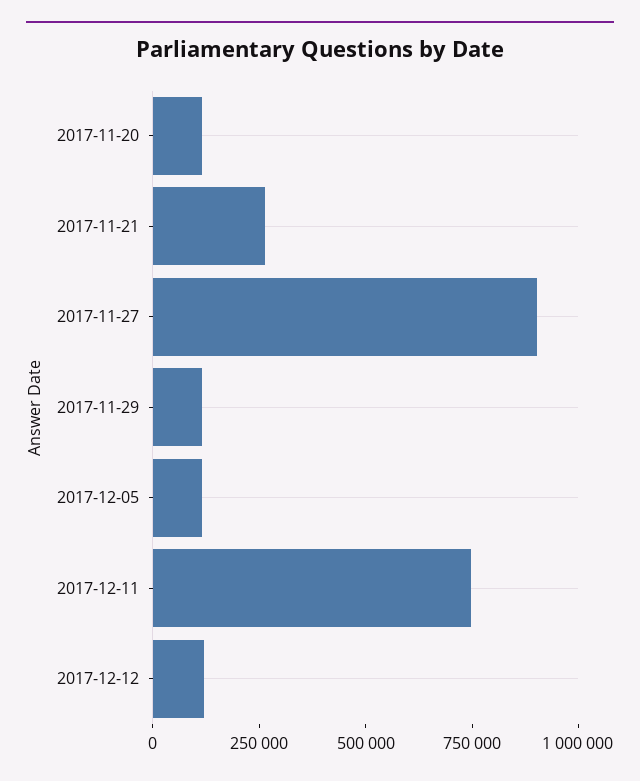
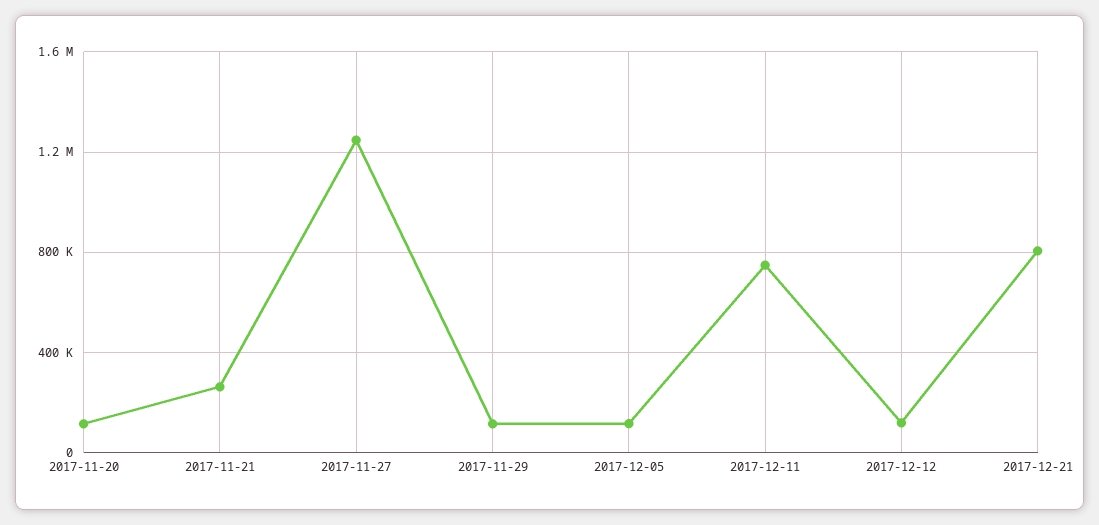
2017-11-27: 900000 -> 1250000
2017-12-21: none -> 800000

